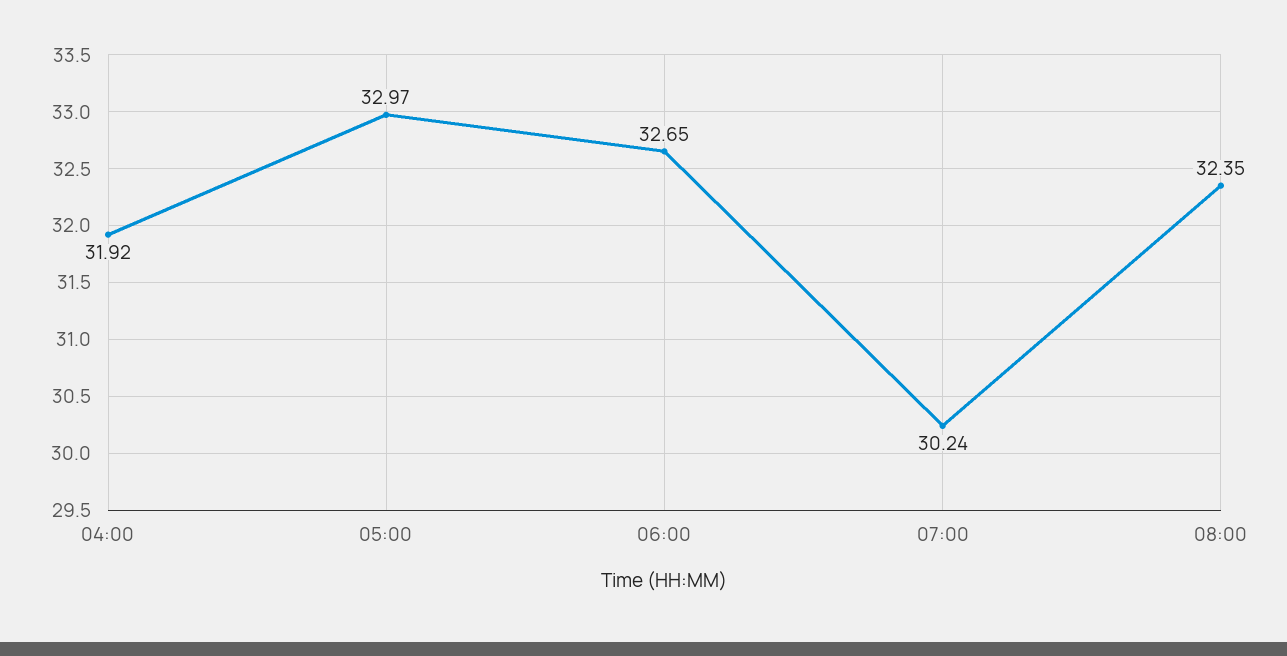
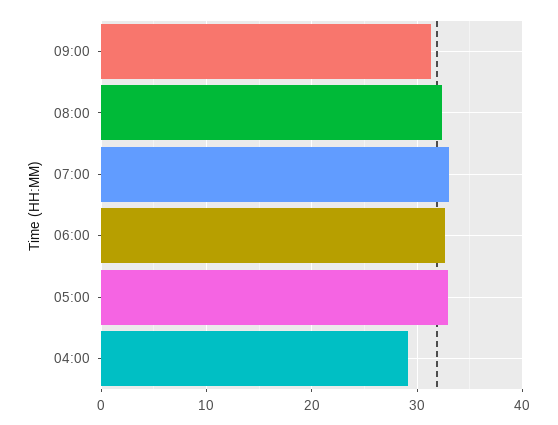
04:00: 31.92 -> 29
07:00: 30.24 -> 33
09:00: none -> 31

